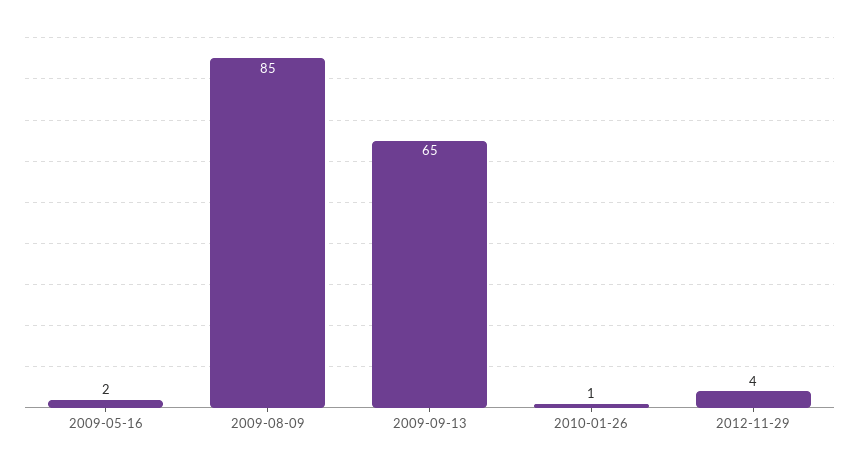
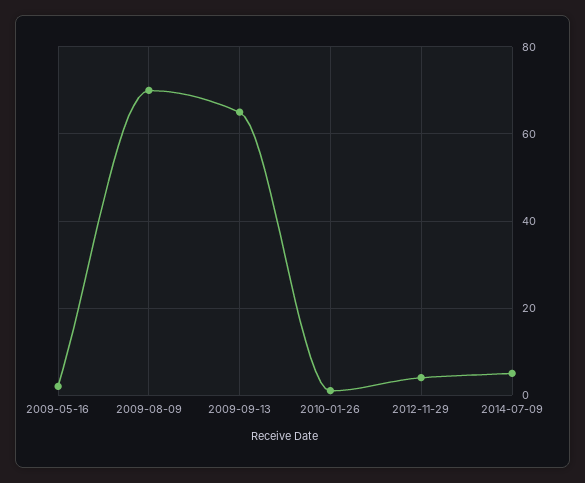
2009-08-09: 85 -> 70
2014-07-09: none -> 5

